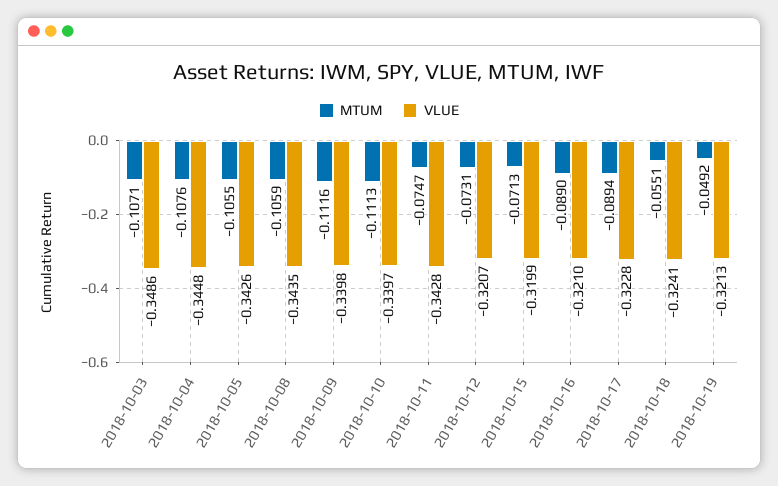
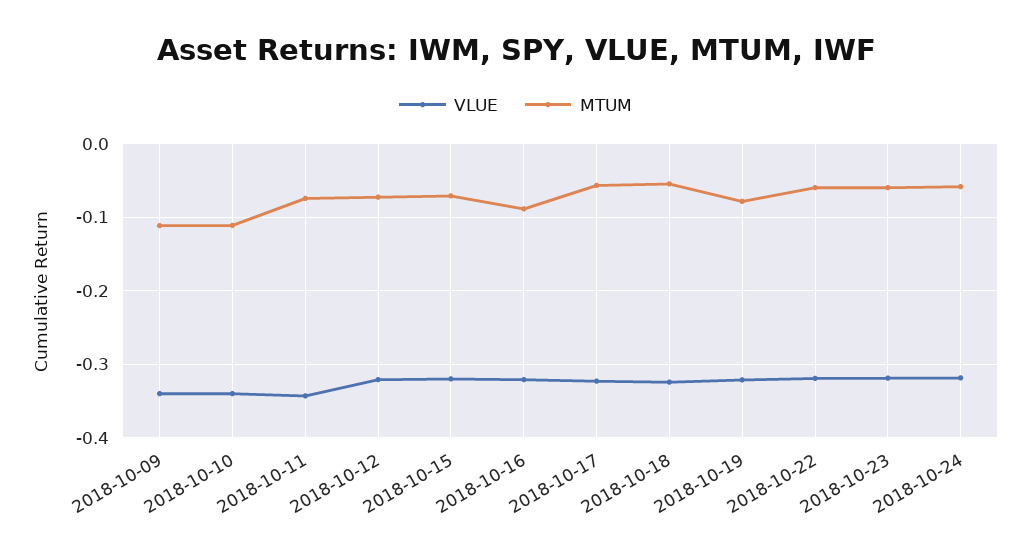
MTUM, 2018-10-03: -0.1071 -> none
VLUE, 2018-10-03: -0.3486 -> none
MTUM, 2018-10-04: -0.1076 -> none
VLUE, 2018-10-04: -0.3448 -> none
MTUM, 2018-10-05: -0.1055 -> none
VLUE, 2018-10-05: -0.3426 -> none
MTUM, 2018-10-08: -0.1059 -> none
VLUE, 2018-10-08: -0.3435 -> none
MTUM, 2018-10-17: -0.0894 -> -0.06
MTUM, 2018-10-19: -0.0492 -> -0.08
VLUE, 2018-10-22: none -> -0.32
MTUM, 2018-10-22: none -> -0.06
VLUE, 2018-10-23: none -> -0.32
MTUM, 2018-10-23: none -> -0.06
VLUE, 2018-10-24: none -> -0.32
MTUM, 2018-10-24: none -> -0.06

